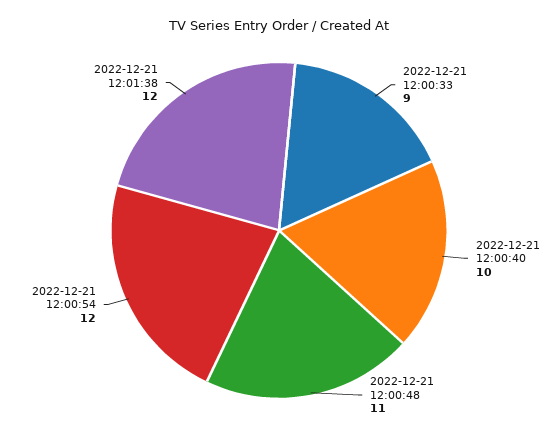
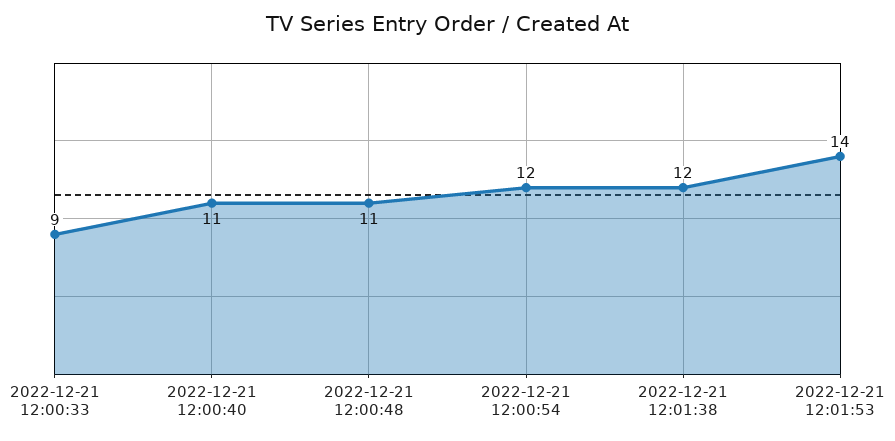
2022-12-21 12:00:40: 10 -> 11
2022-12-21 12:01:53: none -> 14

